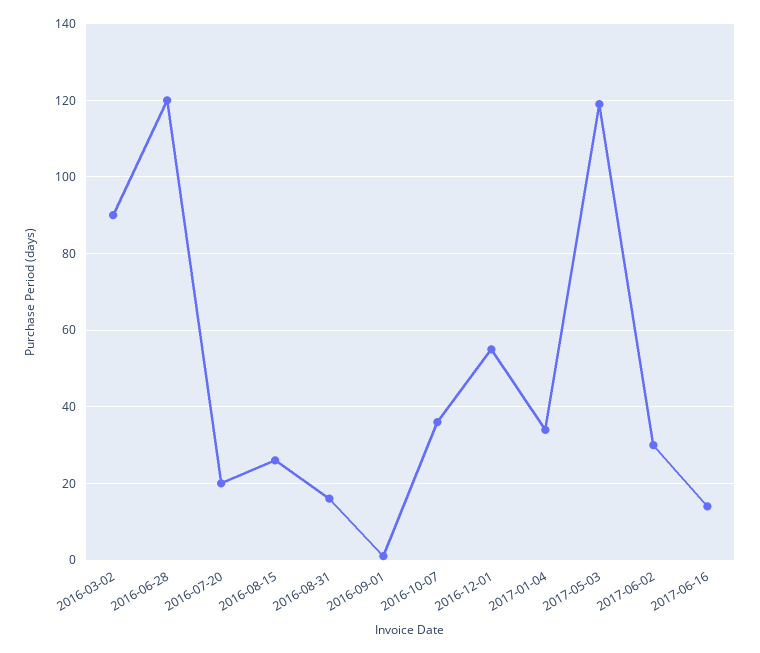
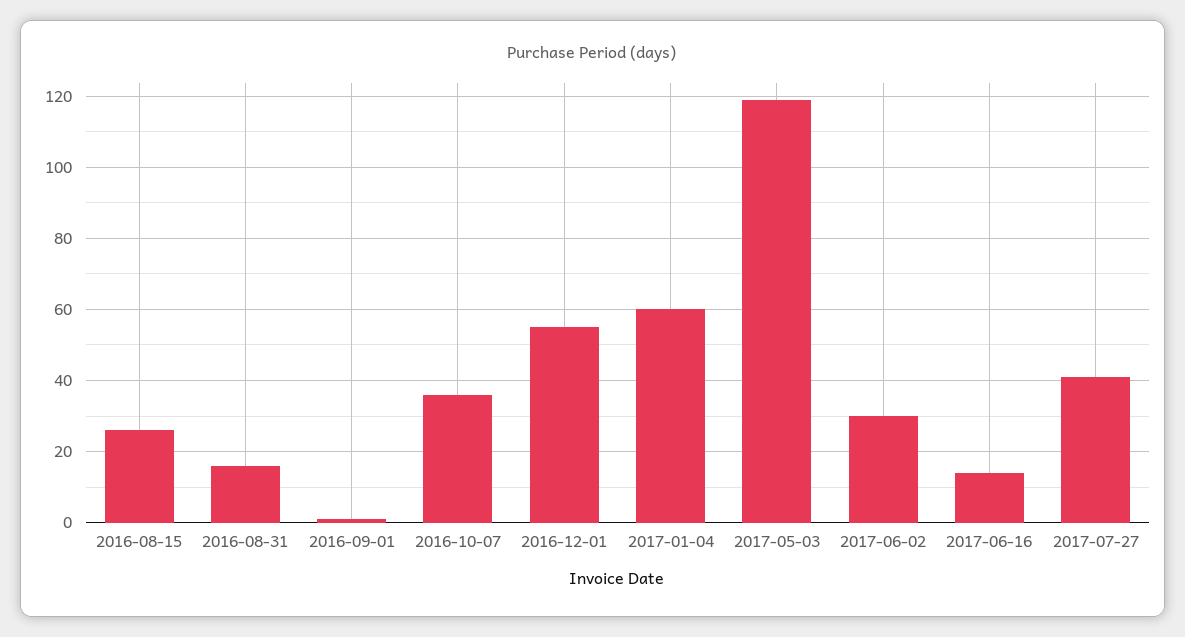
2016-03-02: 90 -> none
2016-06-28: 120 -> none
2016-07-20: 20 -> none
2017-01-04: 35 -> 60
2017-07-27: none -> 40

